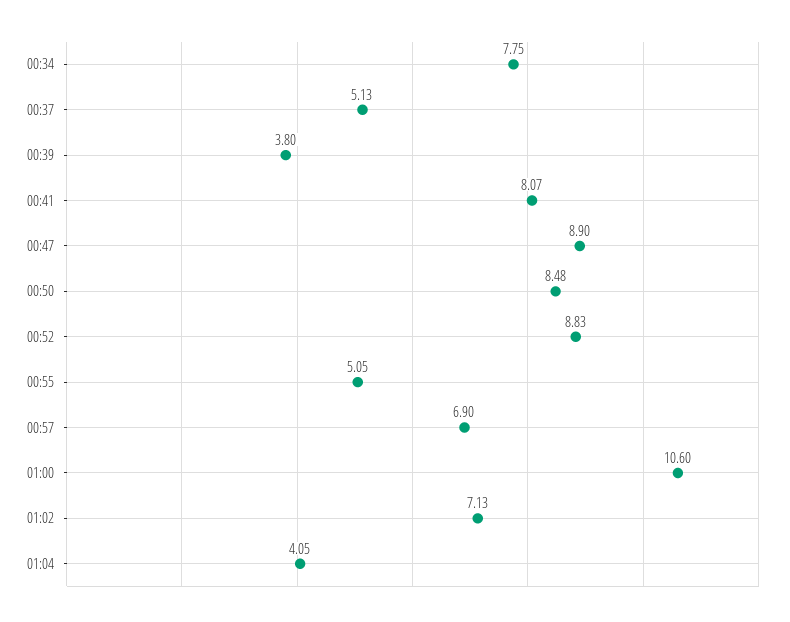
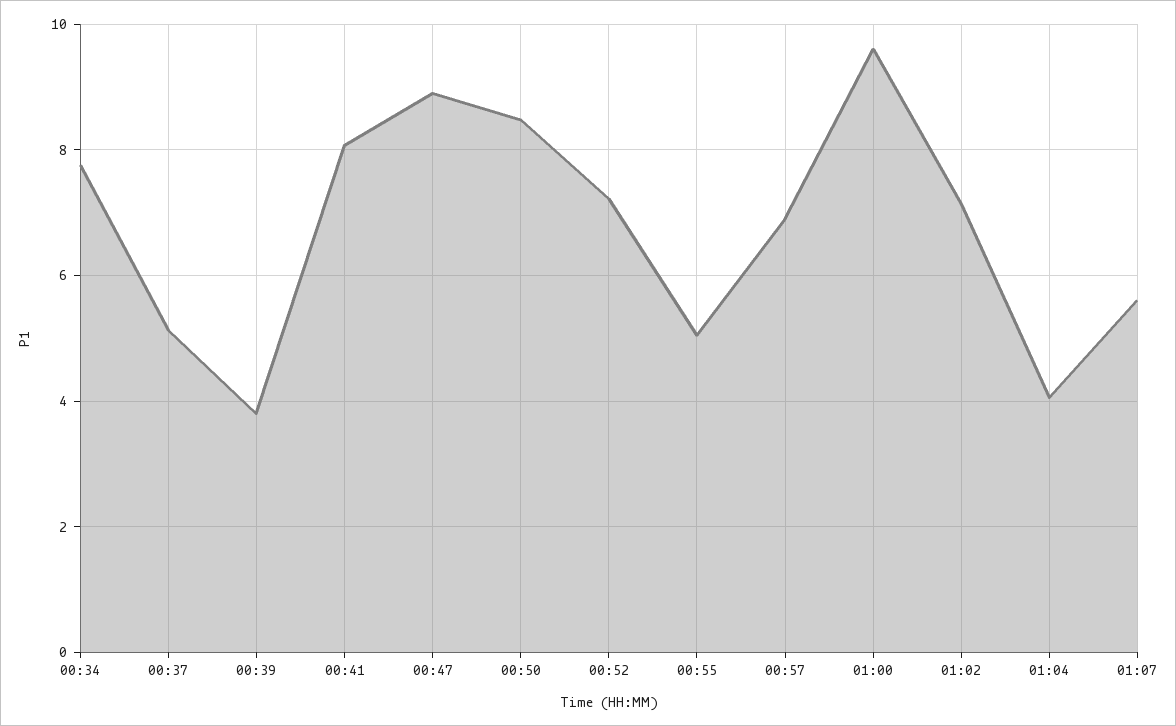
00:52: 8.83 -> 7.2
01:00: 10.6 -> 9.6
01:07: none -> 5.6

